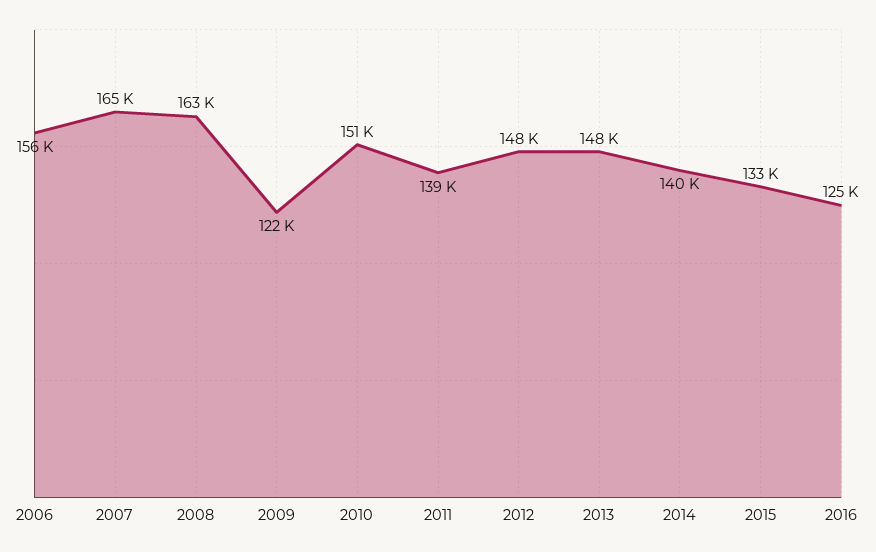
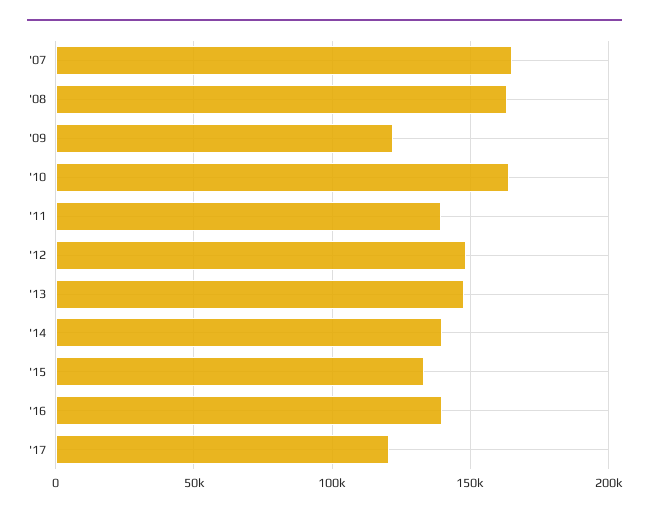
2006: 156000 -> none
2010: 151000 -> 165000
2016: 125000 -> 140000
'17: none -> 120000

